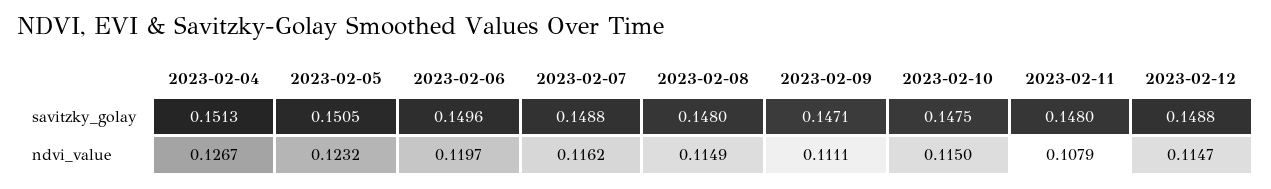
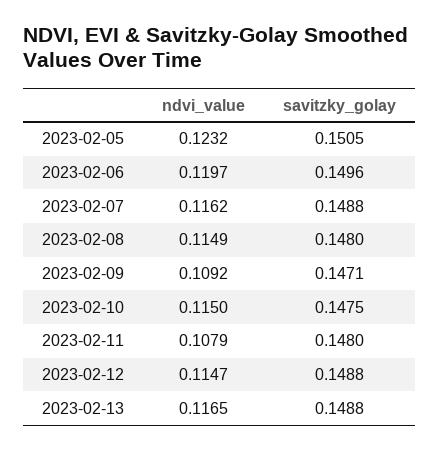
2023-02-04, savitzky_golay: 0.1513 -> none
2023-02-04, ndvi_value: 0.1267 -> none
2023-02-09, ndvi_value: 0.1111 -> 0.1092
2023-02-13, ndvi_value: none -> 0.1165
2023-02-13, savitzky_golay: none -> 0.1488

